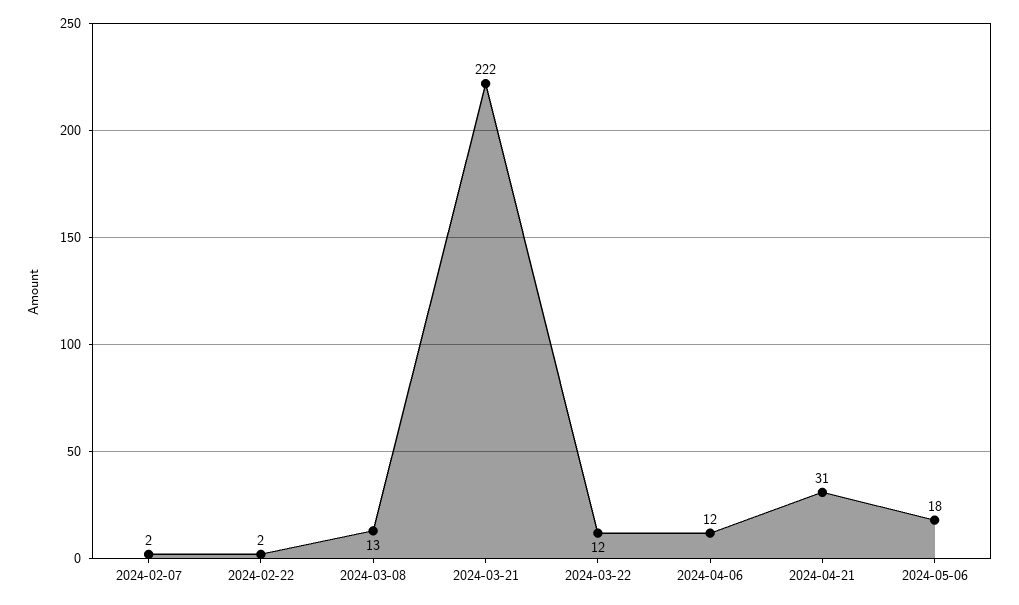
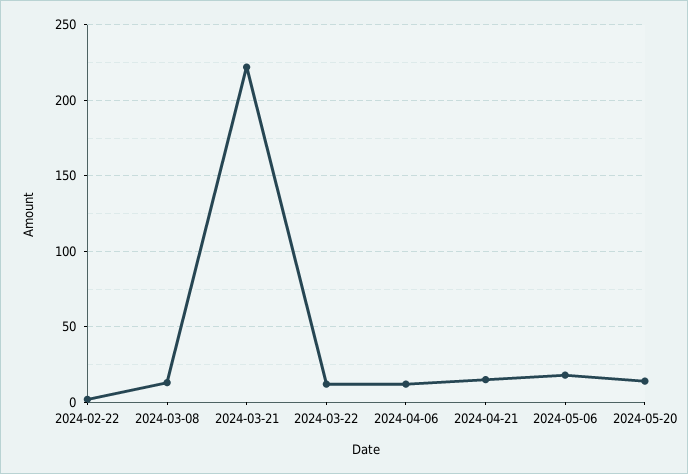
2024-02-07: 2 -> none
2024-04-21: 31 -> 15
2024-05-20: none -> 15

